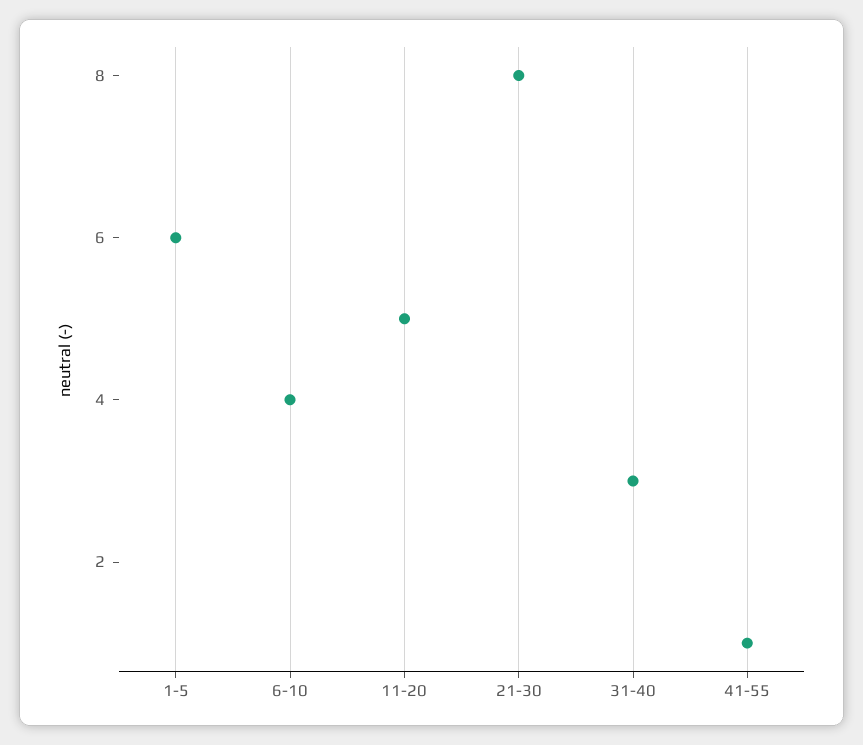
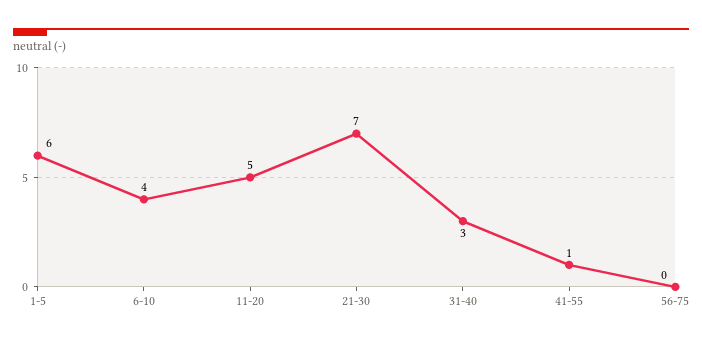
21-30: 8 -> 7
56-75: none -> 0

